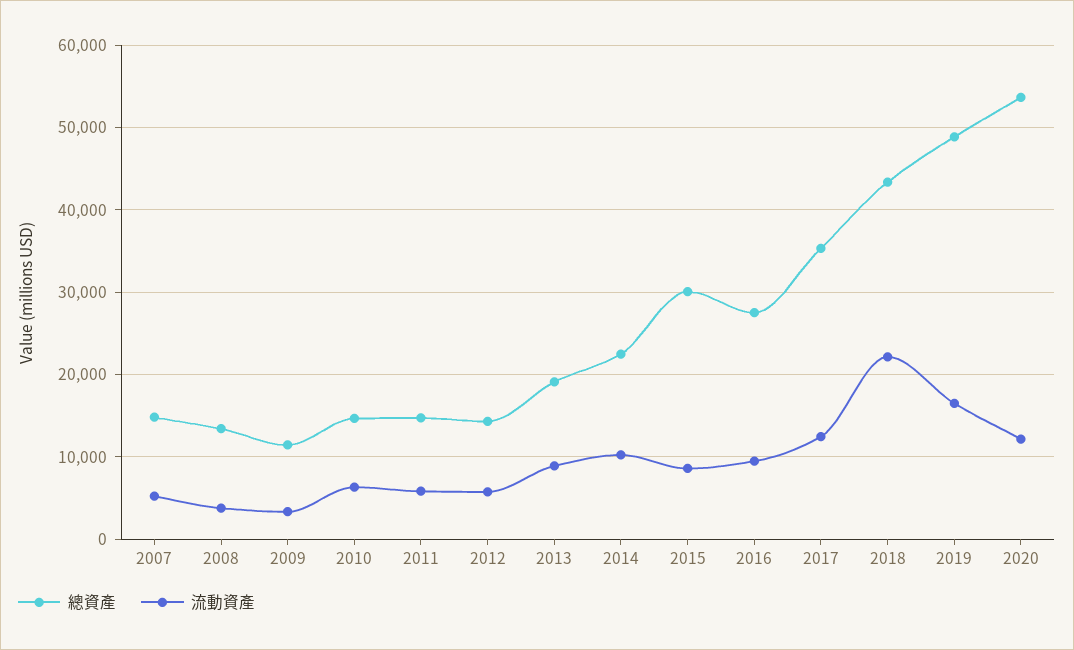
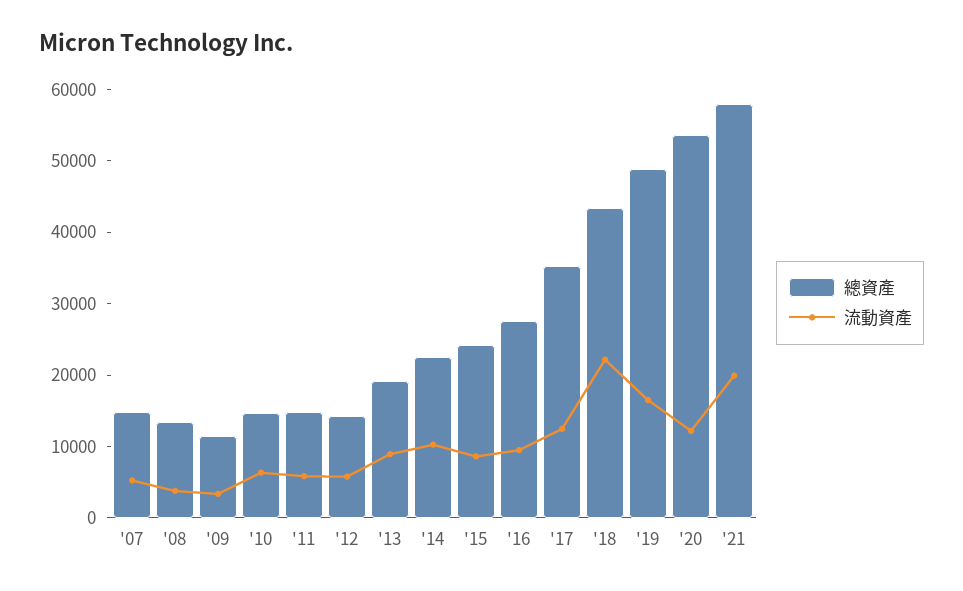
總資產, 2015: 30000 -> 24000
總資產, '21: none -> 58000
流動資產, '21: none -> 20000

